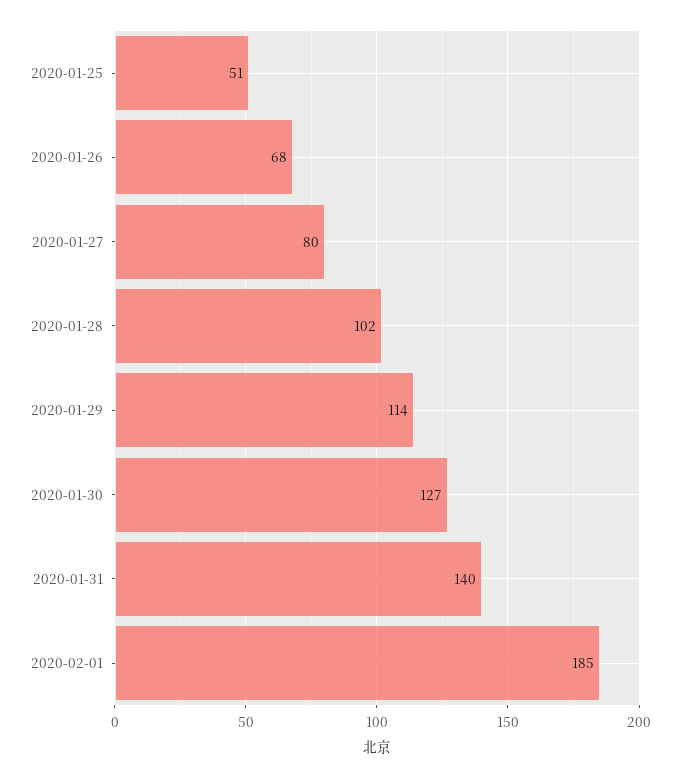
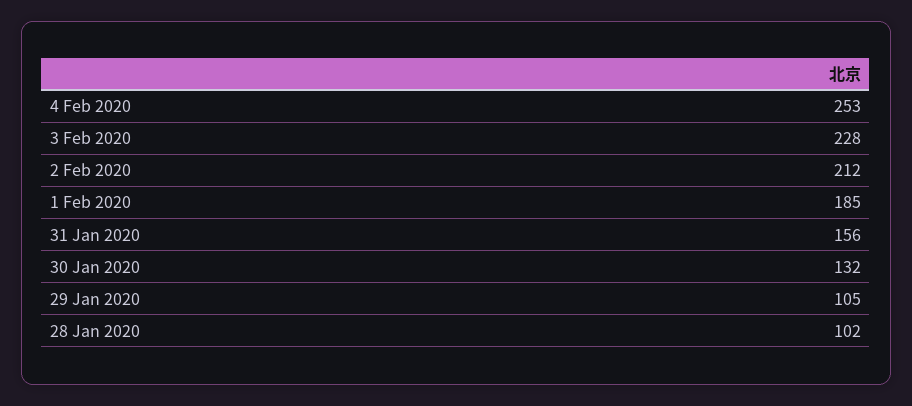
2020-01-25: 51 -> none
2020-01-26: 68 -> none
2020-01-27: 80 -> none
2020-01-29: 114 -> 105
2020-01-30: 127 -> 132
2020-01-31: 140 -> 156
4 Feb 2020: none -> 253
3 Feb 2020: none -> 228
2 Feb 2020: none -> 212

